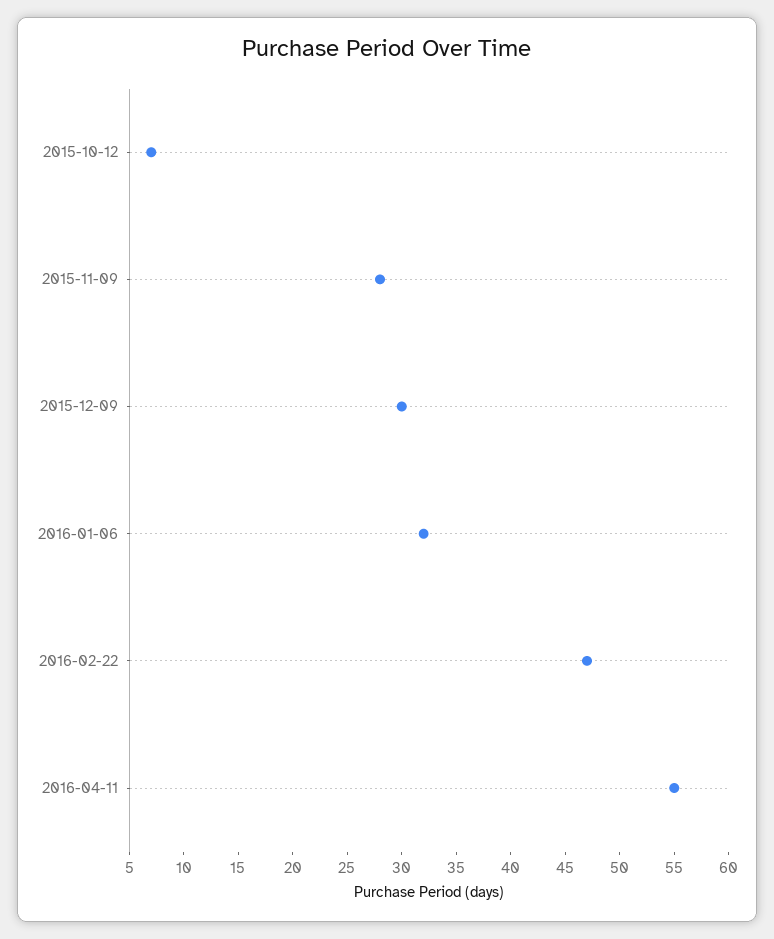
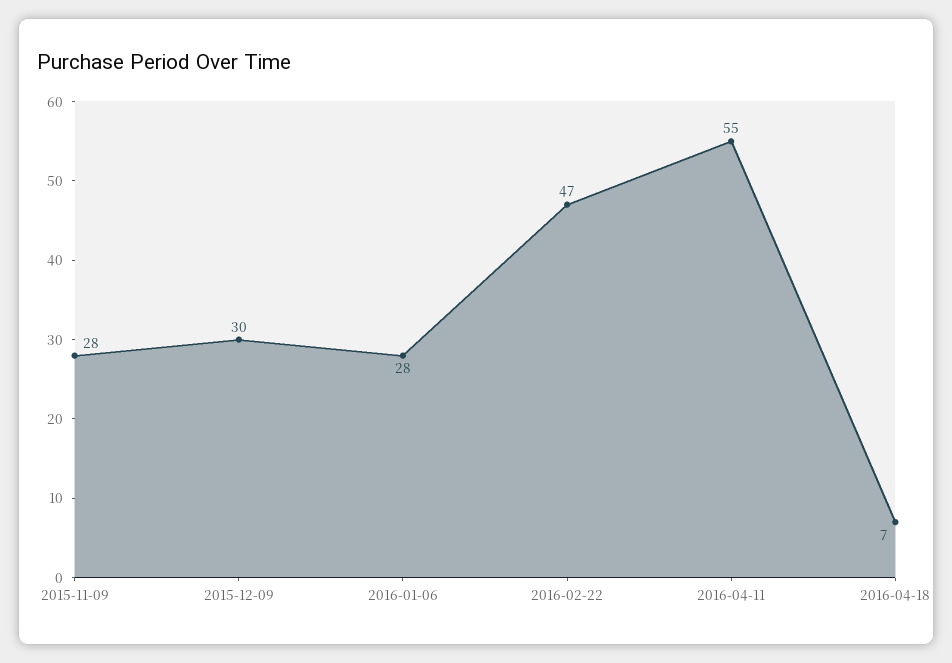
2015-10-12: 7 -> none
2016-01-06: 32 -> 28
2016-04-18: none -> 7

